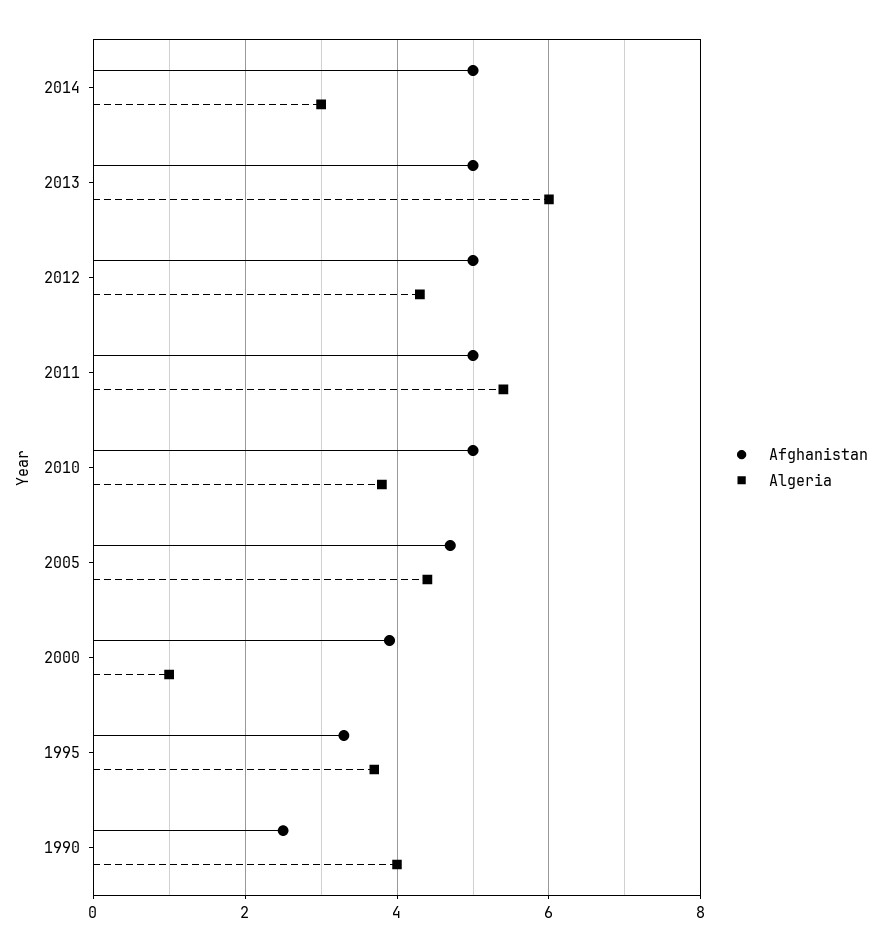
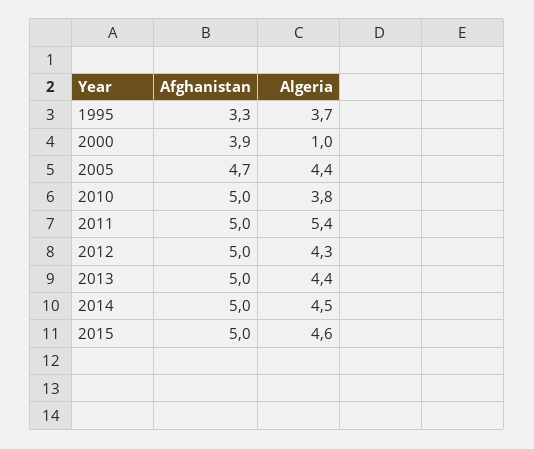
Algeria, 2014: 3 -> 4.5
Algeria, 2013: 6 -> 4.4
Afghanistan, 1990: 2.5 -> none
Algeria, 1990: 4 -> none
Afghanistan, 2015: none -> 5
Algeria, 2015: none -> 4.6

